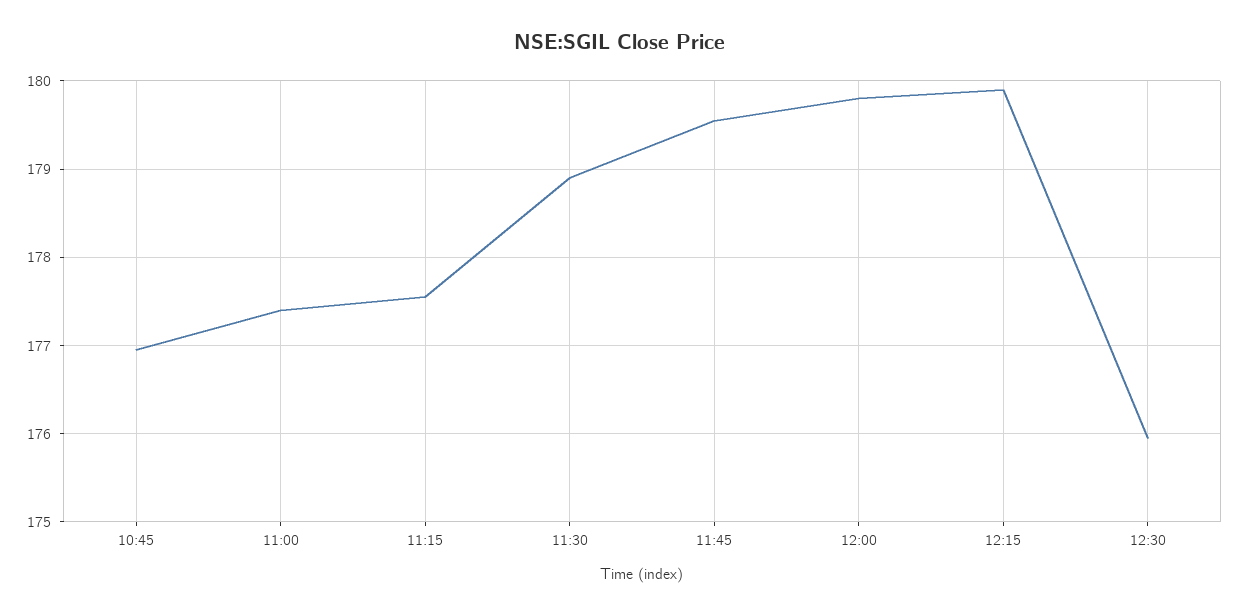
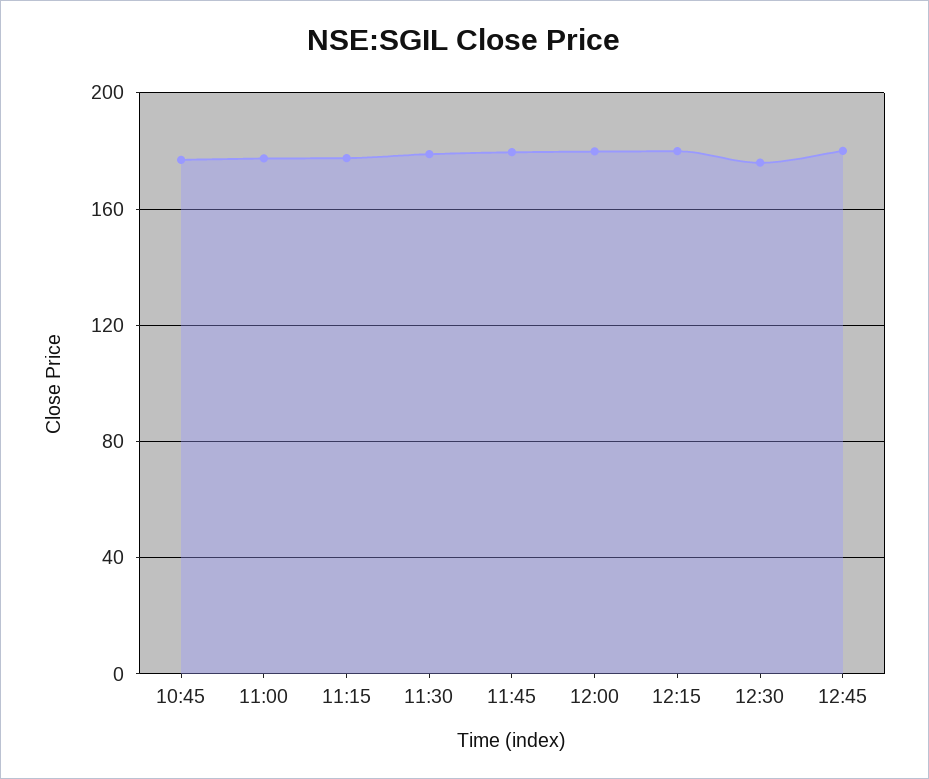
12:45: none -> 180

